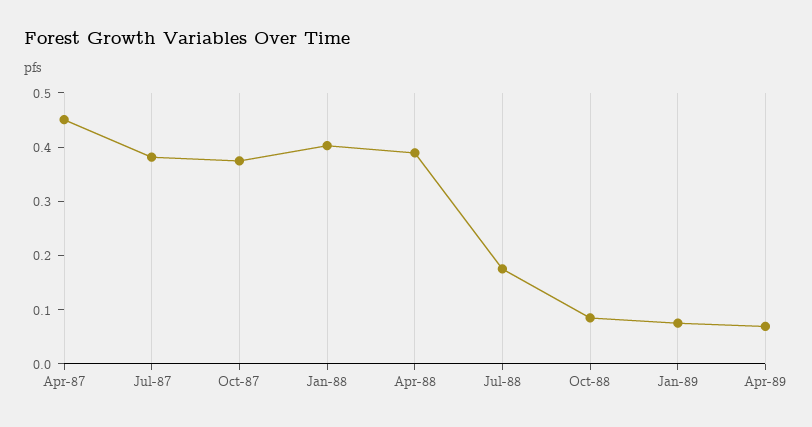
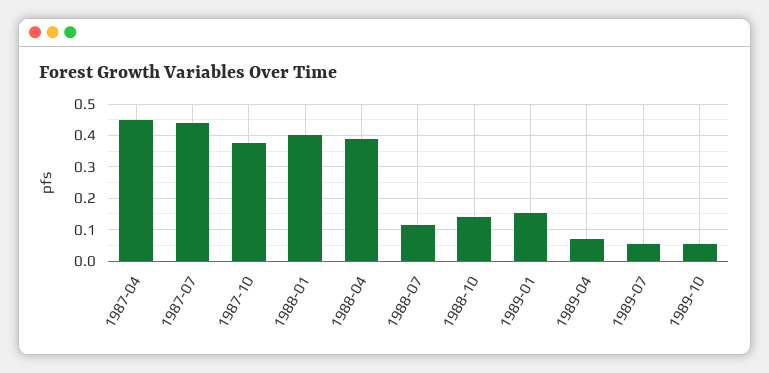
Jul-87: 0.38 -> 0.44
Jul-88: 0.18 -> 0.12
Oct-88: 0.08 -> 0.14
Jan-89: 0.08 -> 0.16
1989-07: none -> 0.06
1989-10: none -> 0.06

